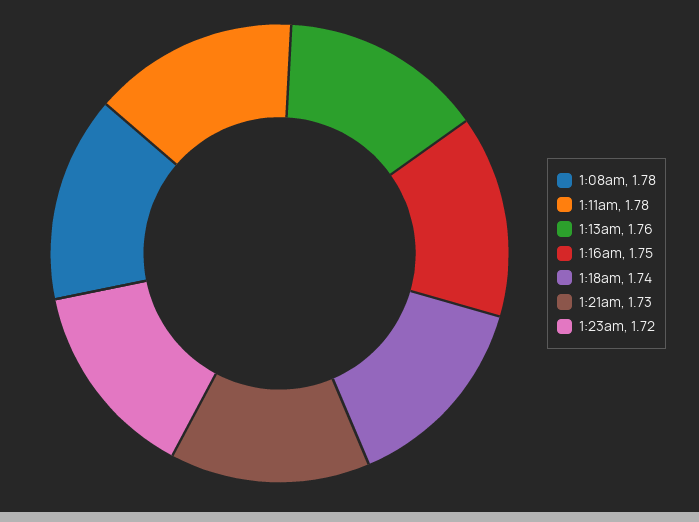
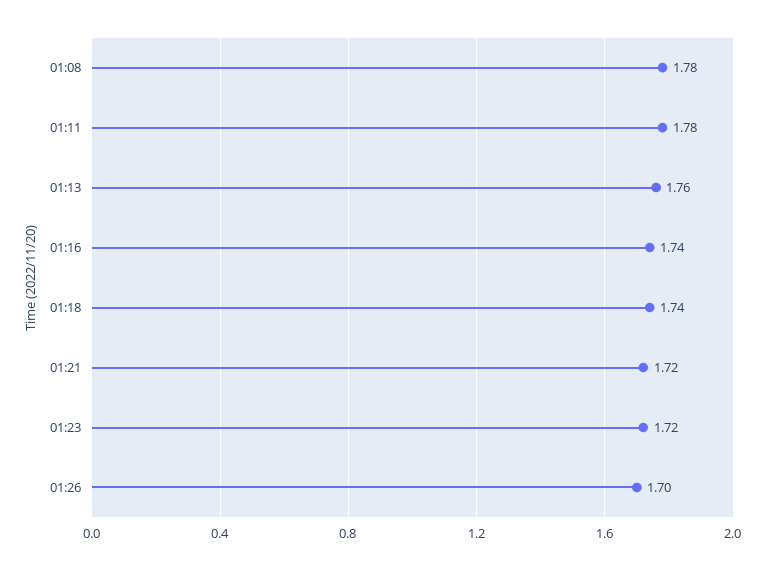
1:16am: 1.75 -> 1.74
1:21am: 1.73 -> 1.72
01:26: none -> 1.7

